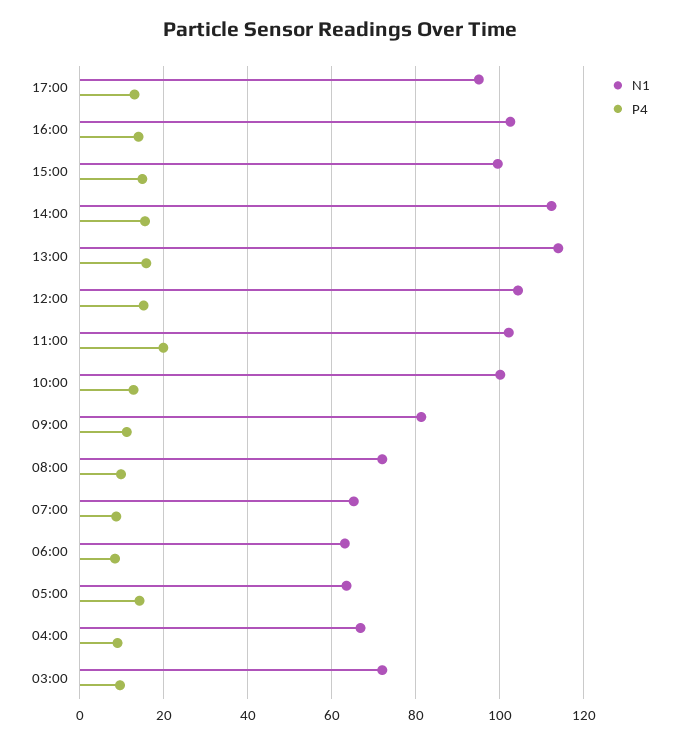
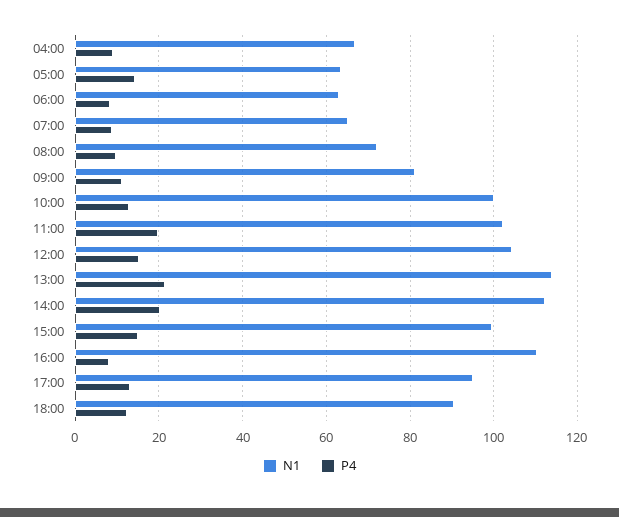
N1, 16:00: 102 -> 110
P4, 16:00: 14 -> 8
P4, 14:00: 16 -> 20
P4, 13:00: 16 -> 22
N1, 03:00: 72 -> none
P4, 03:00: 10 -> none
N1, 18:00: none -> 90
P4, 18:00: none -> 12

